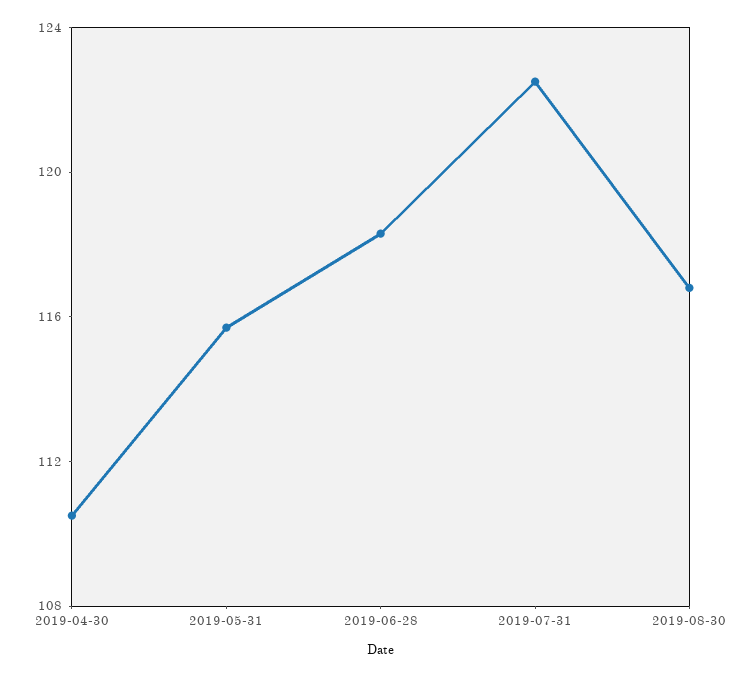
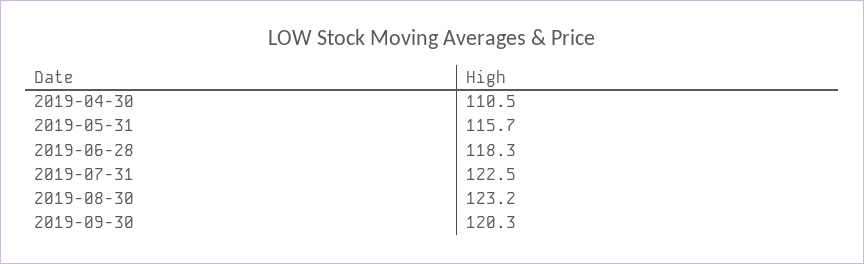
2019-08-30: 117 -> 123.2
2019-09-30: none -> 120.3

